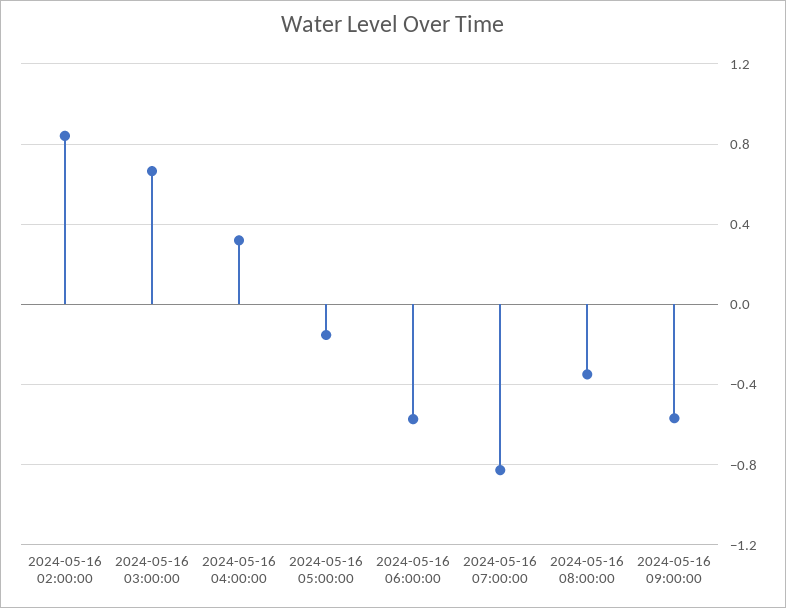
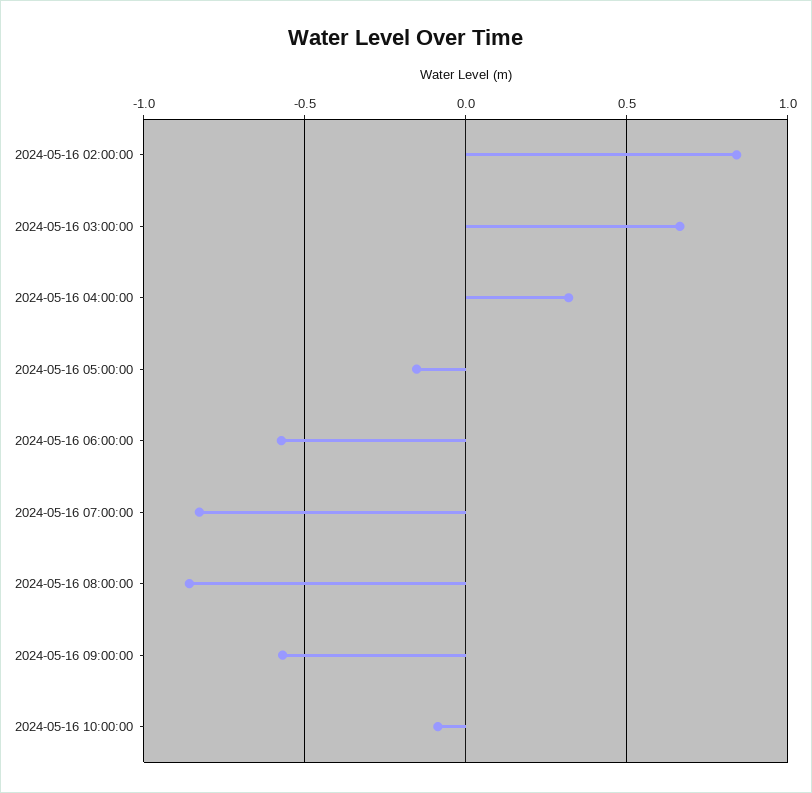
2024-05-16 08:00:00: -0.35 -> -0.85
2024-05-16 10:00:00: none -> -0.1

